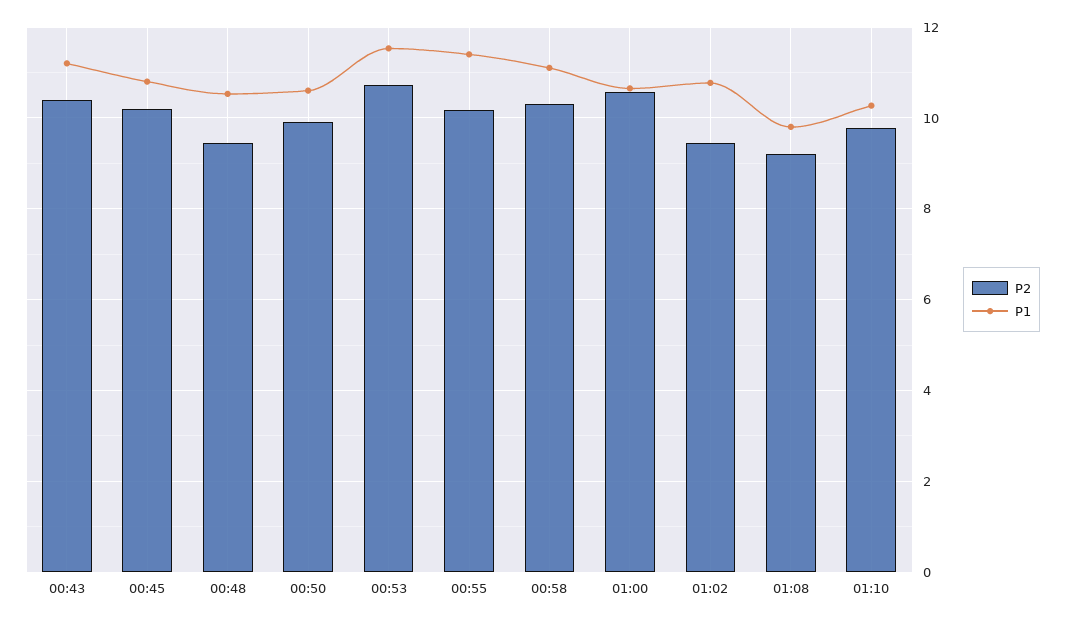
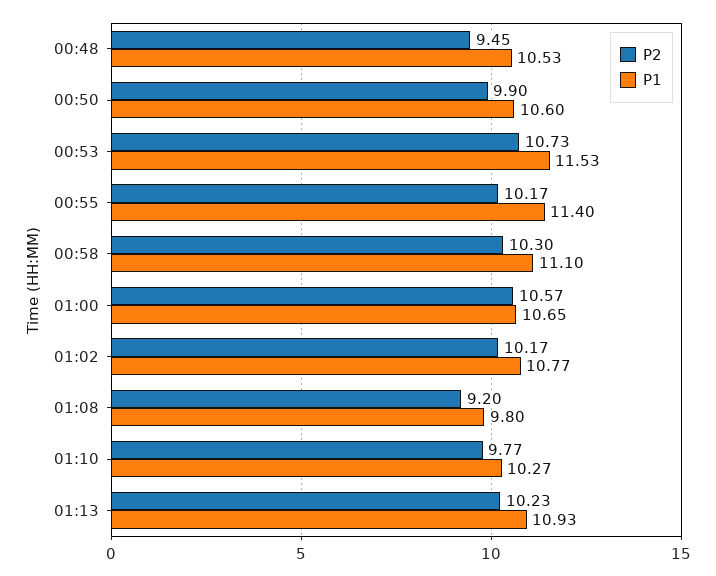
P2, 00:43: 10.4 -> none
P1, 00:43: 11.2 -> none
P2, 00:45: 10.2 -> none
P1, 00:45: 10.8 -> none
P2, 01:02: 9.4 -> 10.17
P2, 01:13: none -> 10.23
P1, 01:13: none -> 10.93

